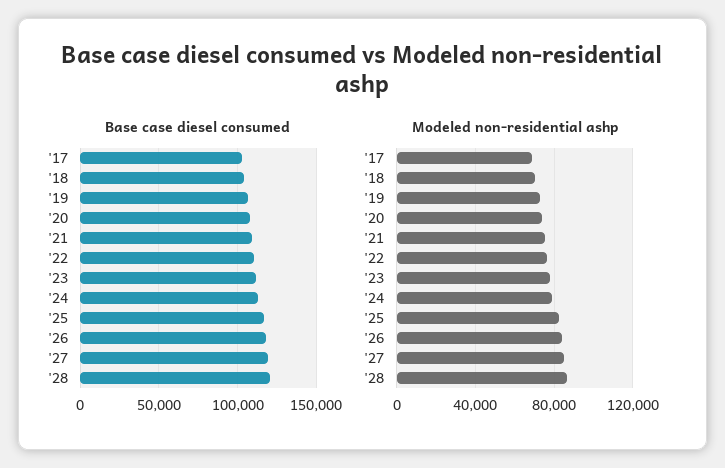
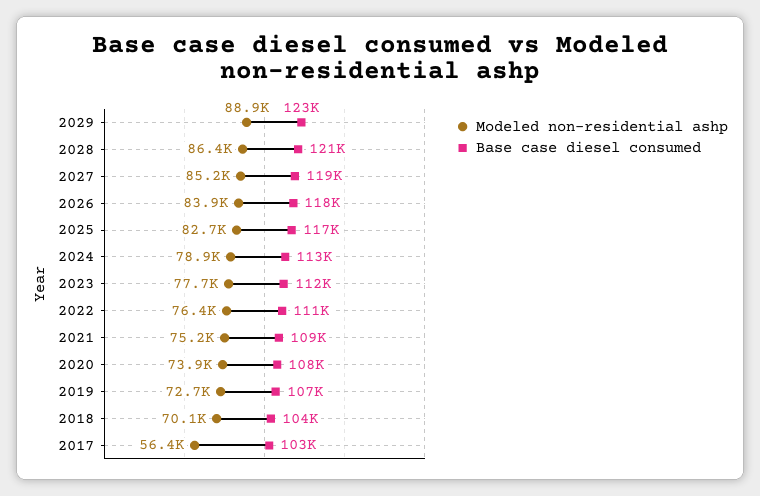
Modeled non-residential ashp, '17: 70000 -> 56400
Modeled non-residential ashp, 2029: none -> 88900
Base case diesel consumed, 2029: none -> 123000

